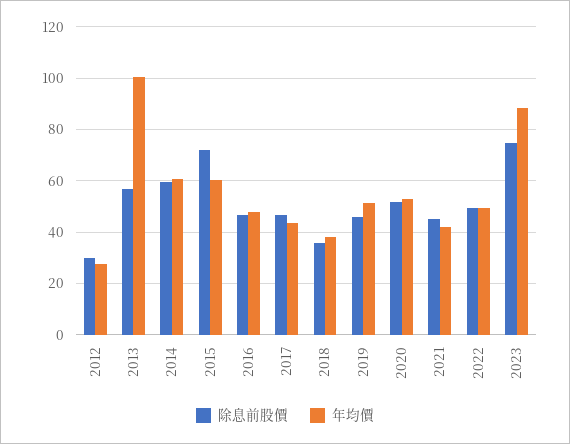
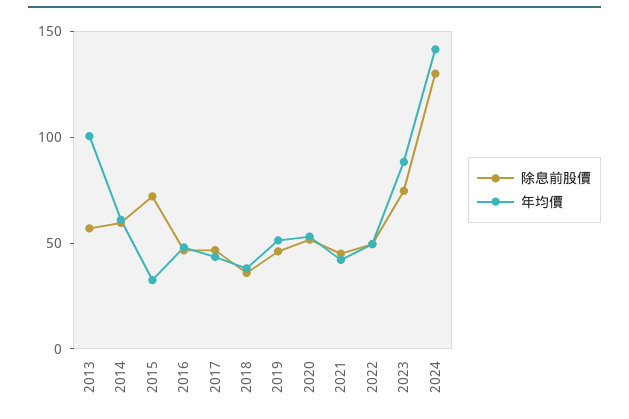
除息前股價, 2012: 30 -> none
年均價, 2012: 27.5 -> none
年均價, 2015: 60 -> 30
除息前股價, 2024: none -> 130
年均價, 2024: none -> 140

